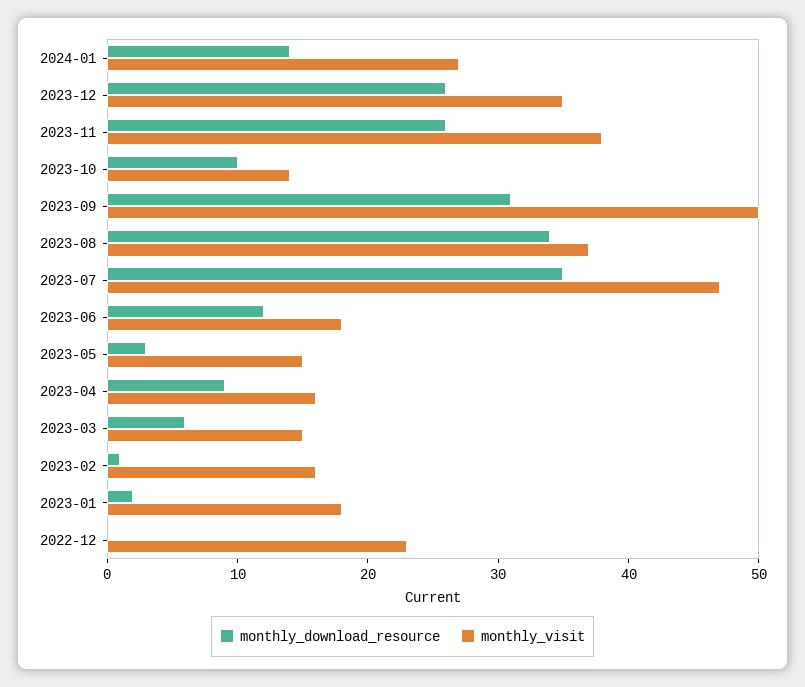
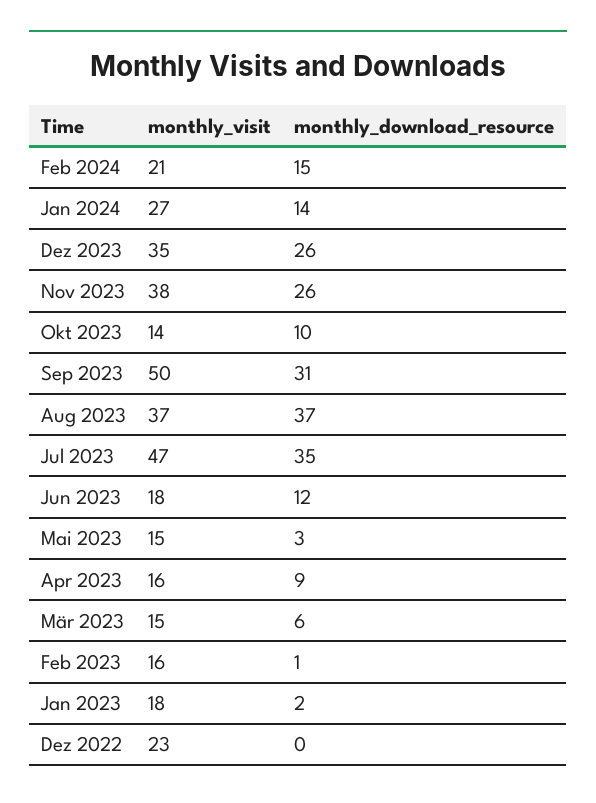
monthly_download_resource, 2023-08: 34 -> 37
monthly_visit, Feb 2024: none -> 21
monthly_download_resource, Feb 2024: none -> 15

